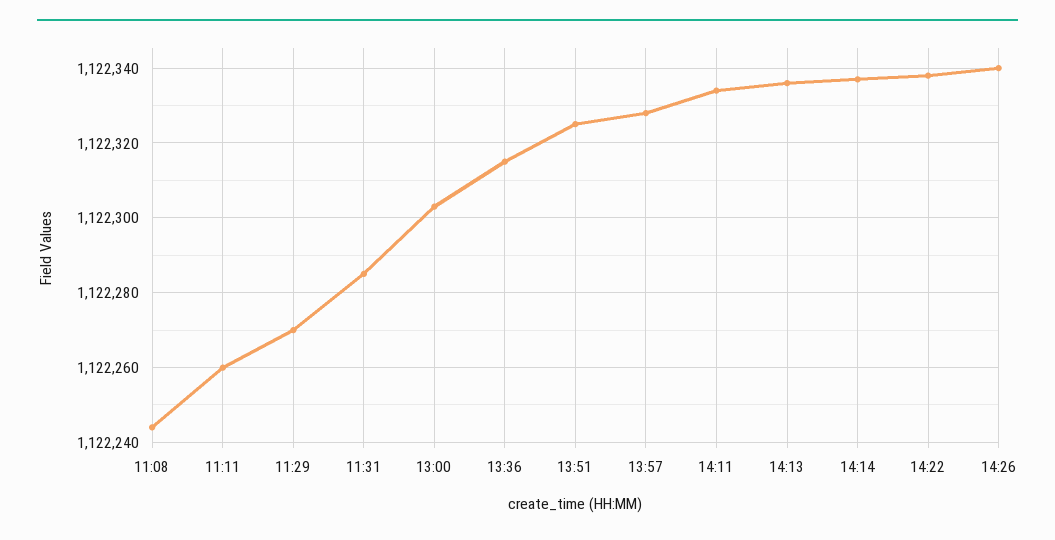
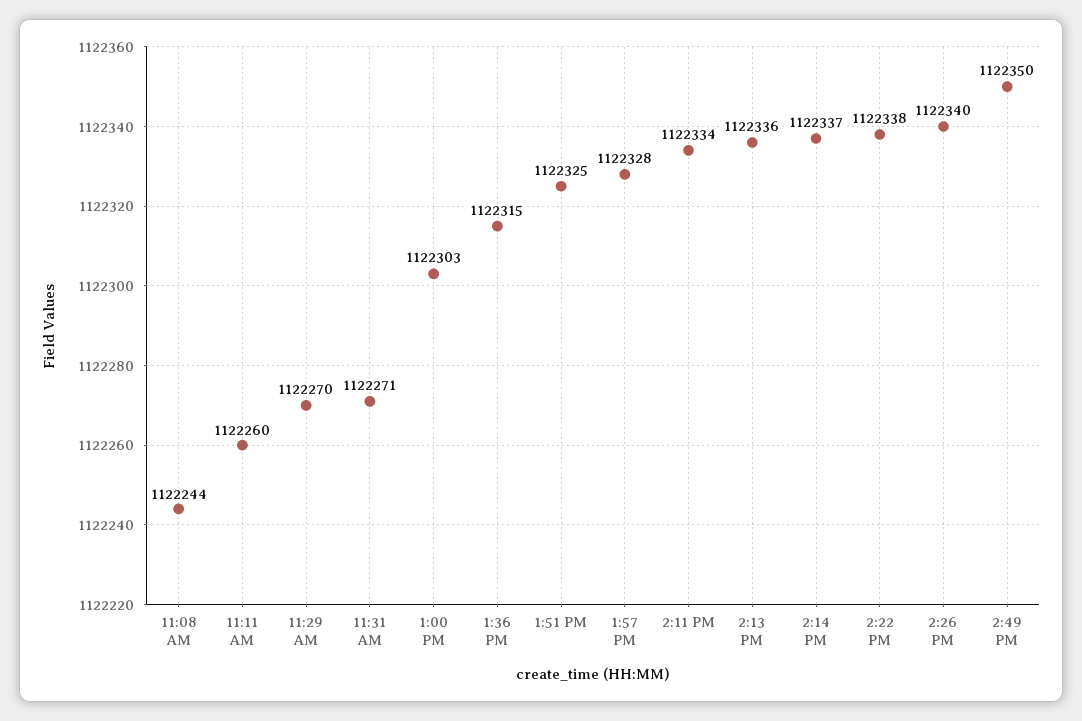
11:31: 1122285 -> 1122271
2:49 PM: none -> 1122350

